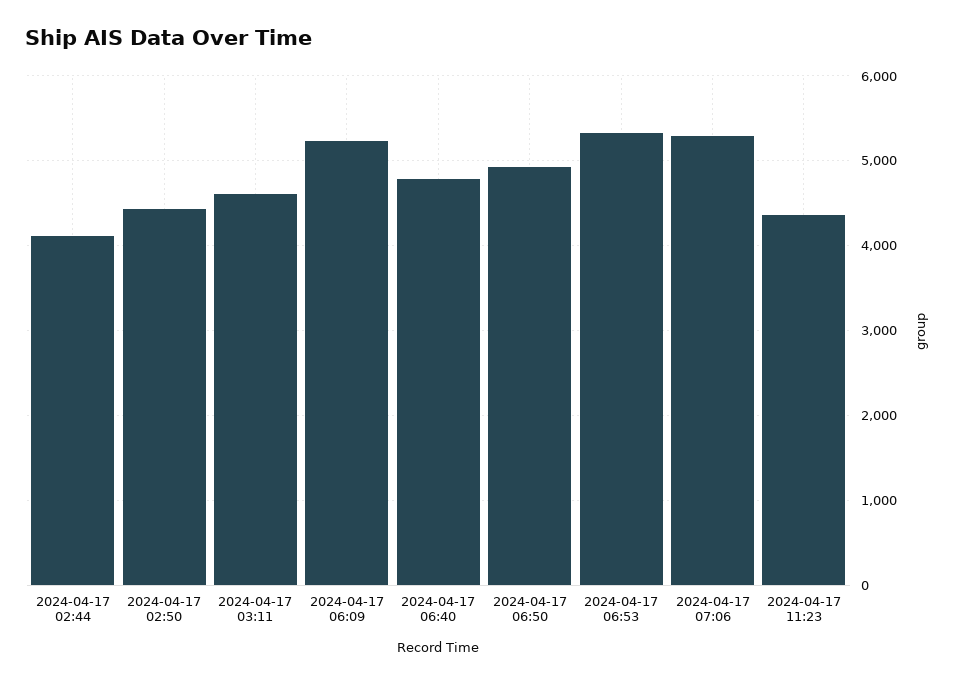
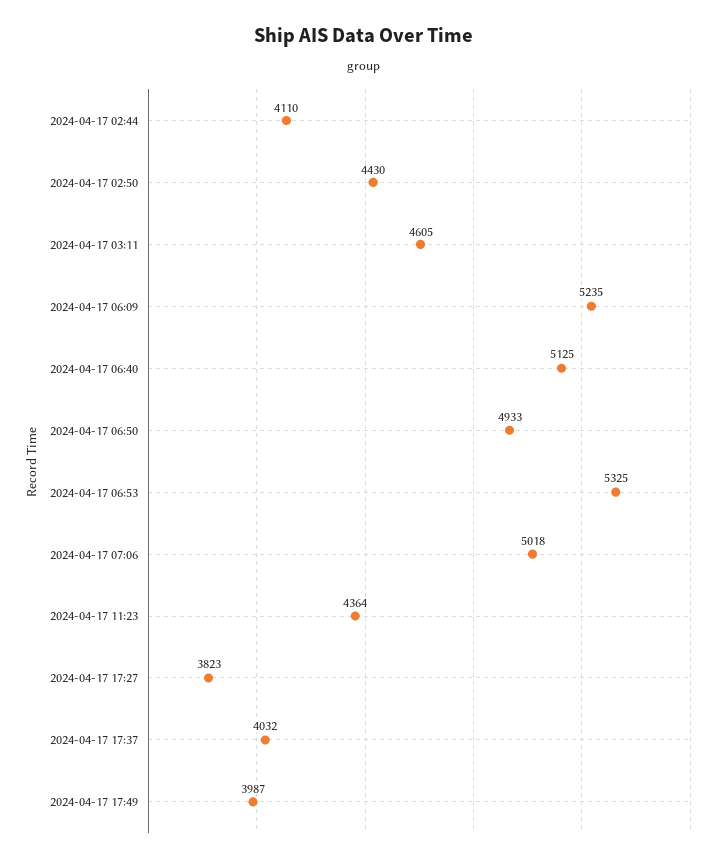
2024-04-17 06:40: 4800 -> 5125
2024-04-17 07:06: 5300 -> 5018
2024-04-17 17:27: none -> 3823
2024-04-17 17:37: none -> 4032
2024-04-17 17:49: none -> 3987

